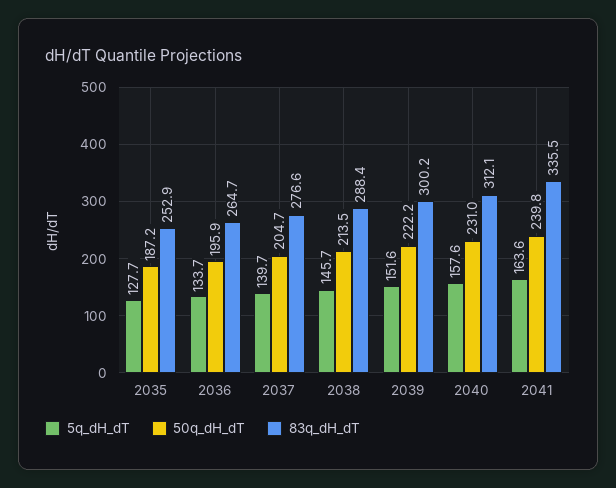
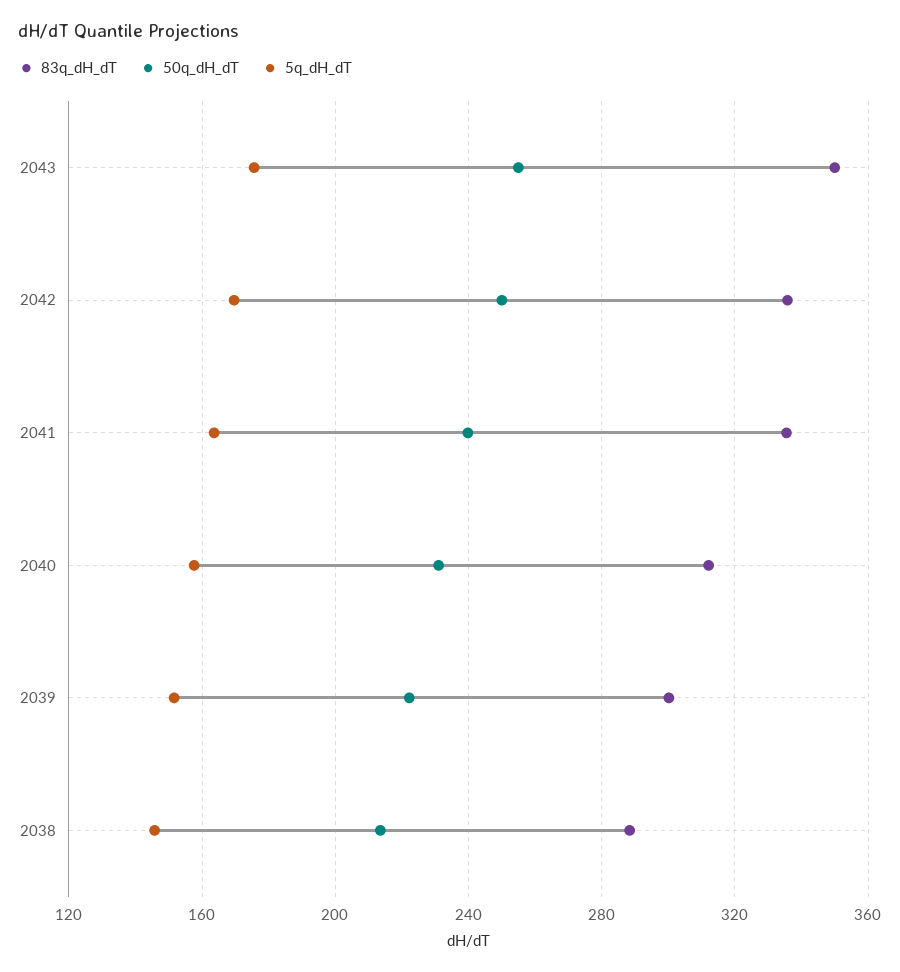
5q_dH_dT, 2035: 127.7 -> none
50q_dH_dT, 2035: 187.2 -> none
83q_dH_dT, 2035: 252.9 -> none
5q_dH_dT, 2036: 133.7 -> none
50q_dH_dT, 2036: 195.9 -> none
83q_dH_dT, 2036: 264.7 -> none
5q_dH_dT, 2037: 139.7 -> none
50q_dH_dT, 2037: 204.7 -> none
83q_dH_dT, 2037: 276.6 -> none
83q_dH_dT, 2043: none -> 350
50q_dH_dT, 2043: none -> 255
5q_dH_dT, 2043: none -> 175
83q_dH_dT, 2042: none -> 335
50q_dH_dT, 2042: none -> 250
5q_dH_dT, 2042: none -> 170

